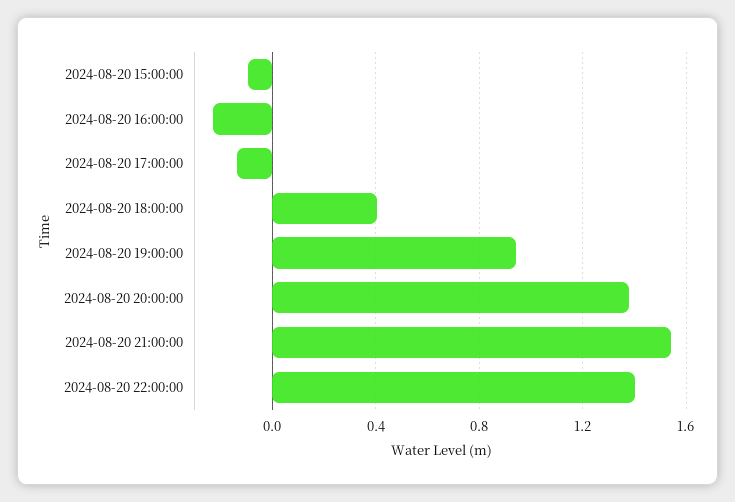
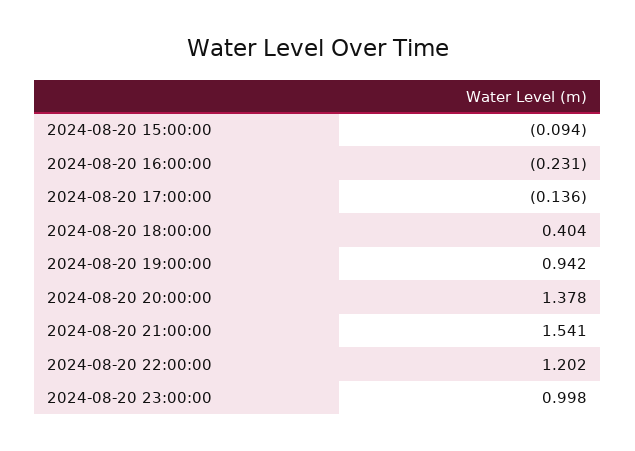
2024-08-20 22:00:00: 1.4 -> 1.202
2024-08-20 23:00:00: none -> 0.998

